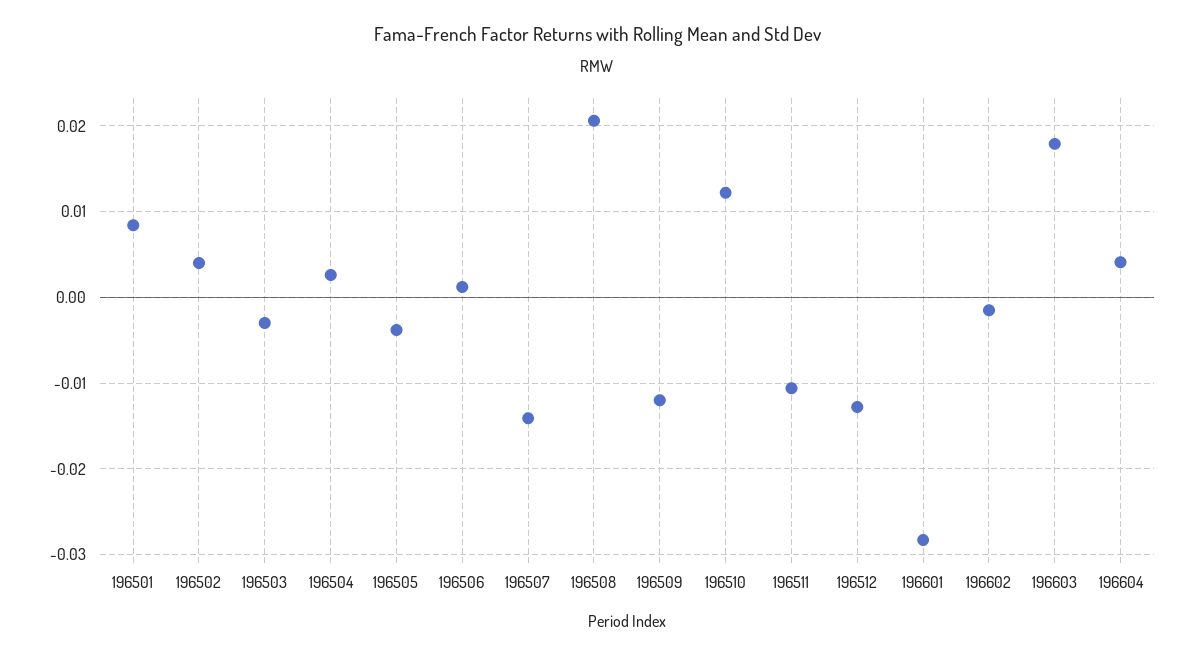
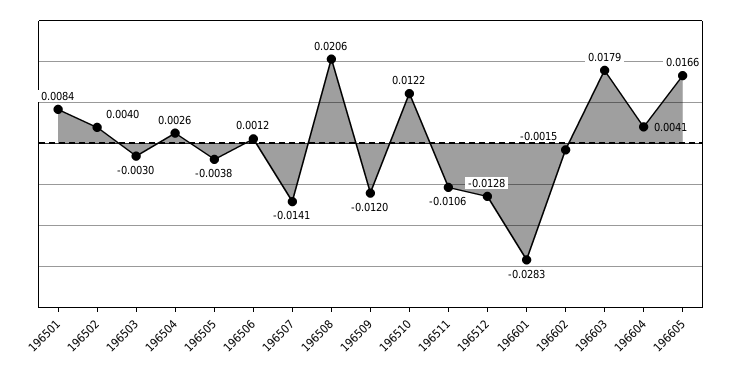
196605: none -> 0.0166

